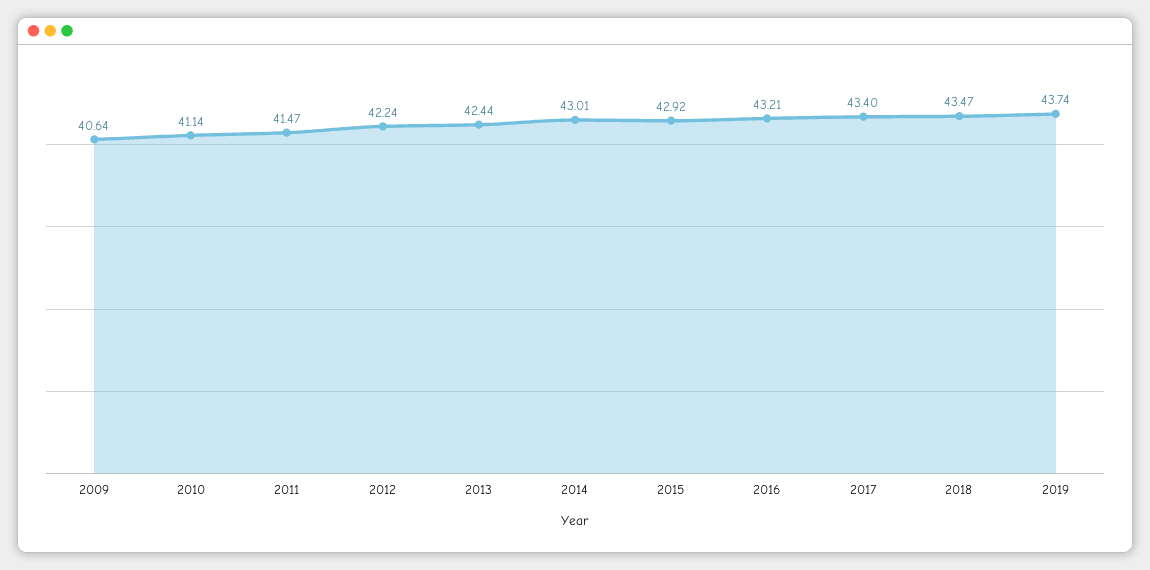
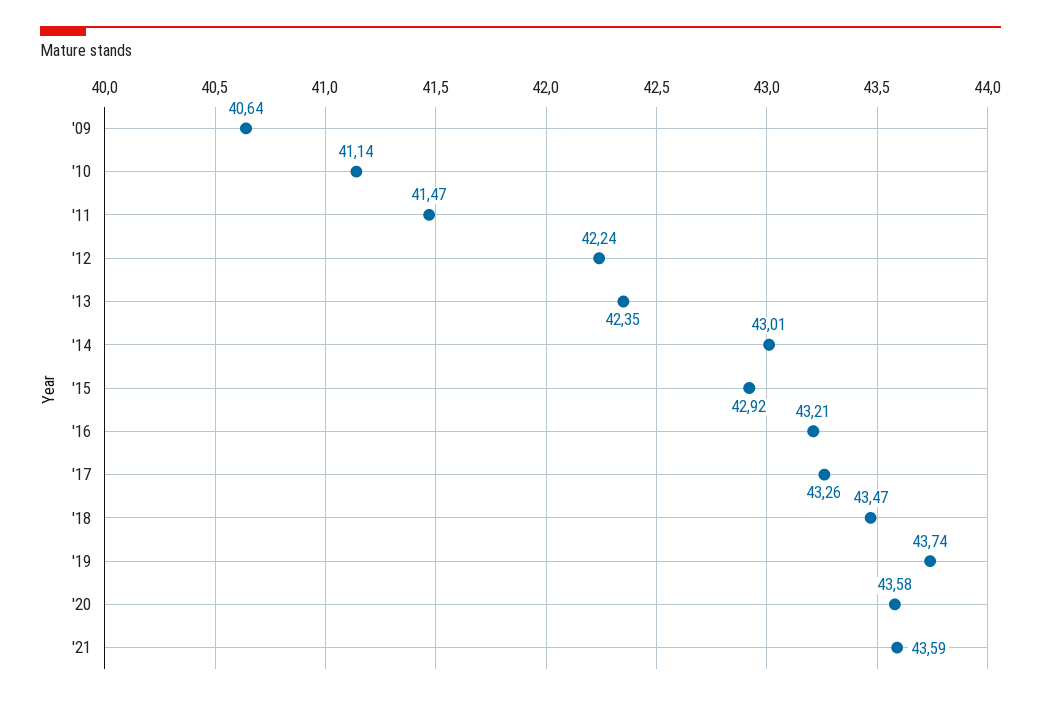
2013: 42.44 -> 42.35
2017: 43.4 -> 43.26
'20: none -> 43.58
'21: none -> 43.59

